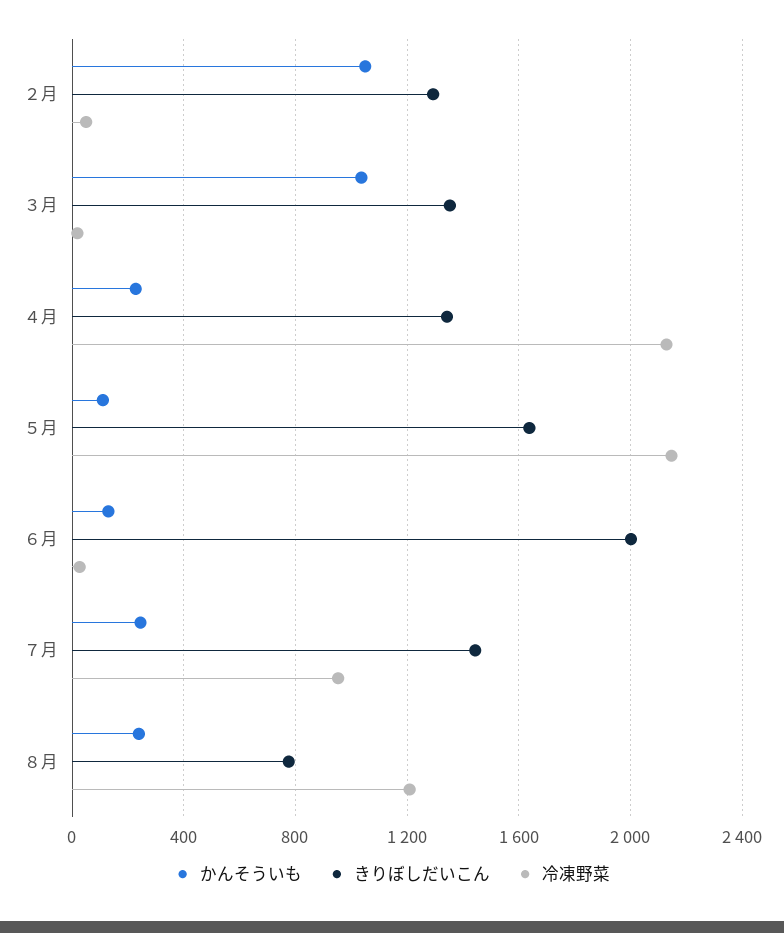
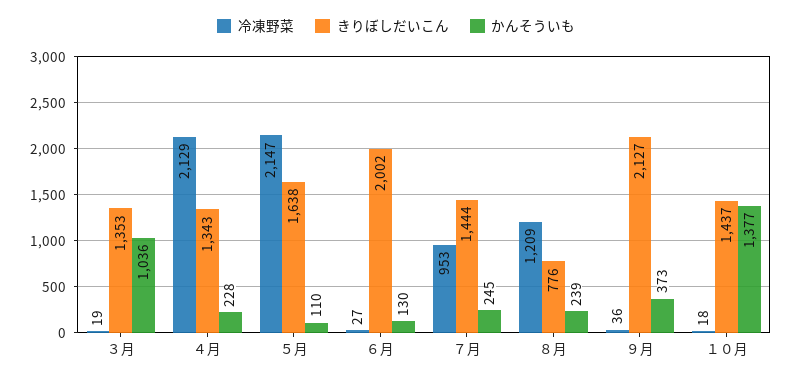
かんそういも, ２月: 1050 -> none
きりぼしだいこん, ２月: 1300 -> none
冷凍野菜, ２月: 50 -> none
冷凍野菜, ９月: none -> 36
きりぼしだいこん, ９月: none -> 2127
かんそういも, ９月: none -> 373
冷凍野菜, １０月: none -> 18
きりぼしだいこん, １０月: none -> 1437
かんそういも, １０月: none -> 1377

